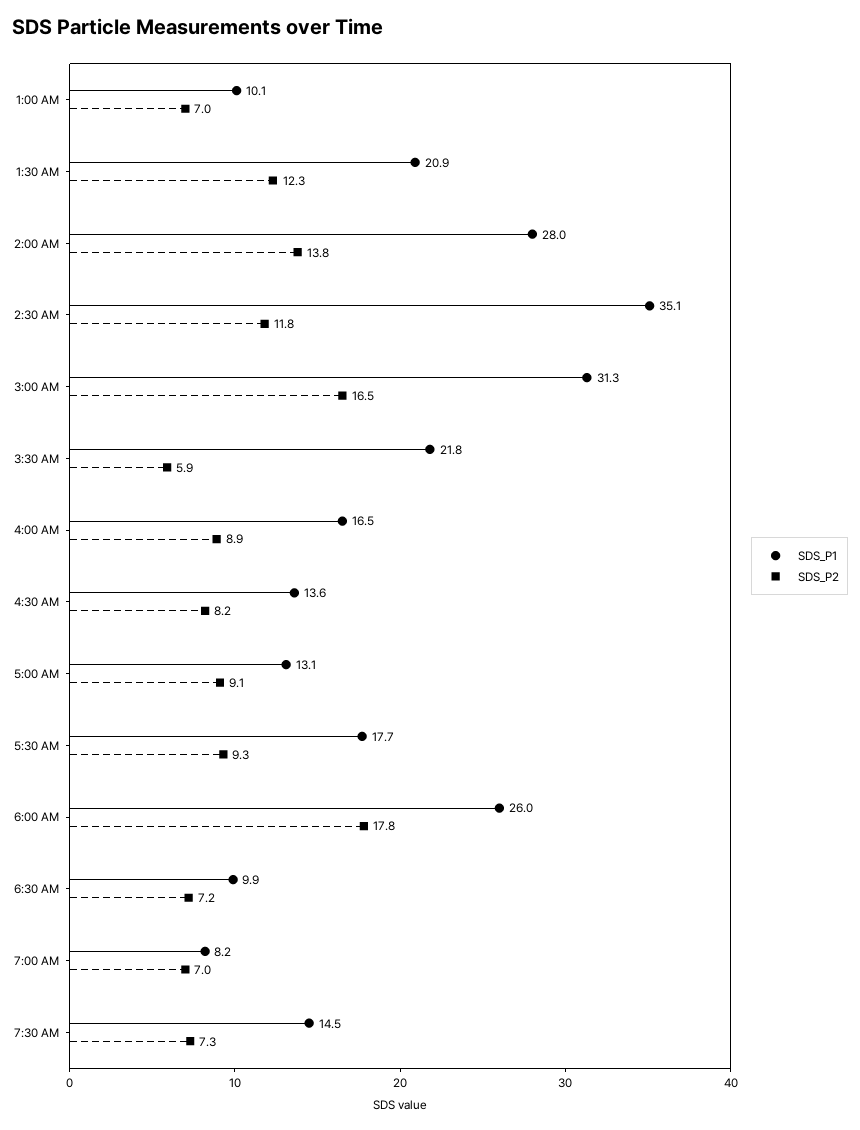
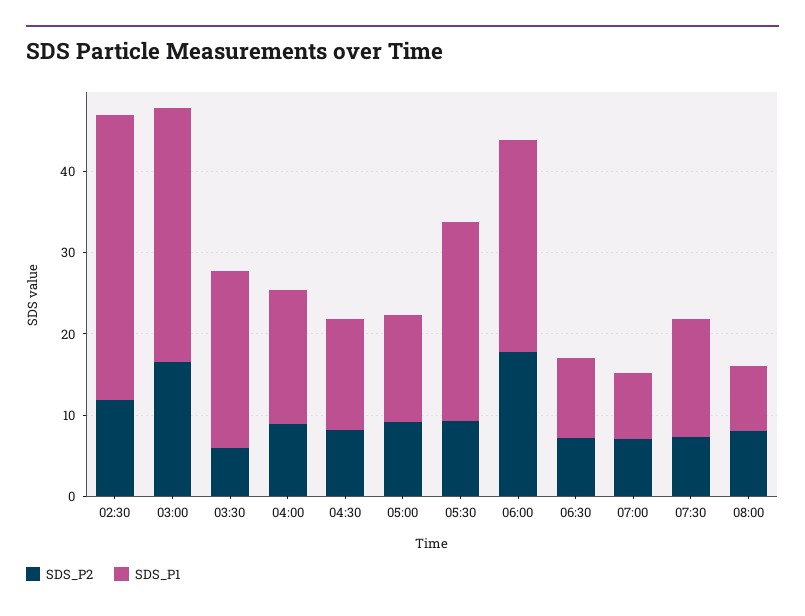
SDS_P1, 1:00 AM: 10.1 -> none
SDS_P2, 1:00 AM: 7 -> none
SDS_P1, 1:30 AM: 20.9 -> none
SDS_P2, 1:30 AM: 12.3 -> none
SDS_P1, 2:00 AM: 28 -> none
SDS_P2, 2:00 AM: 13.8 -> none
SDS_P1, 5:30 AM: 17.7 -> 24
SDS_P2, 08:00: none -> 8
SDS_P1, 08:00: none -> 8

